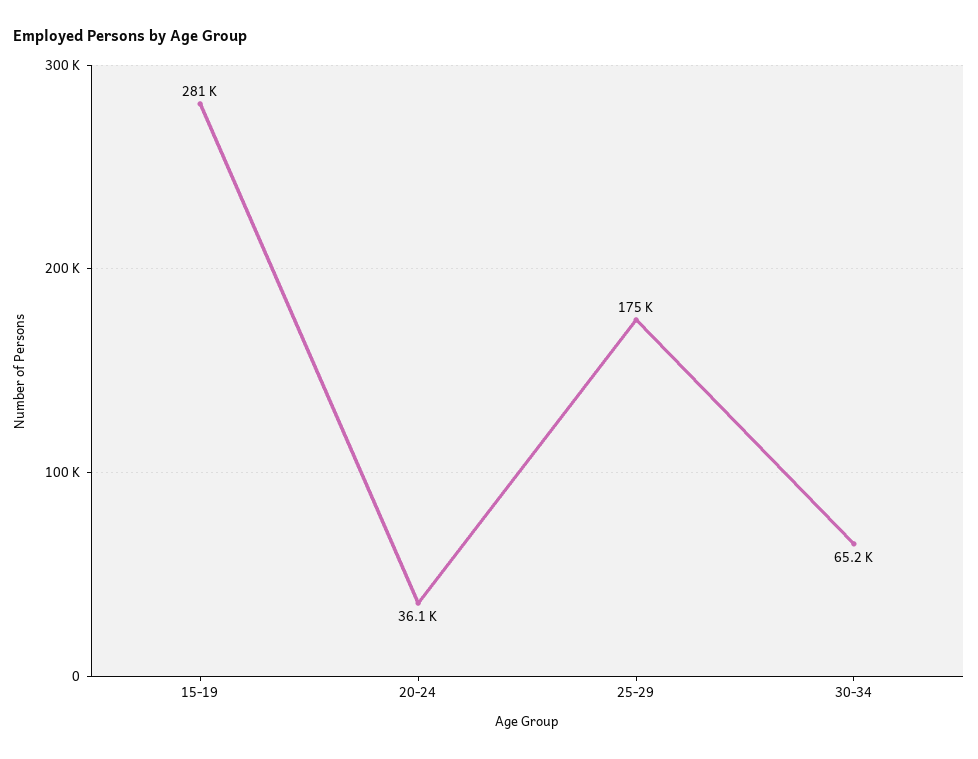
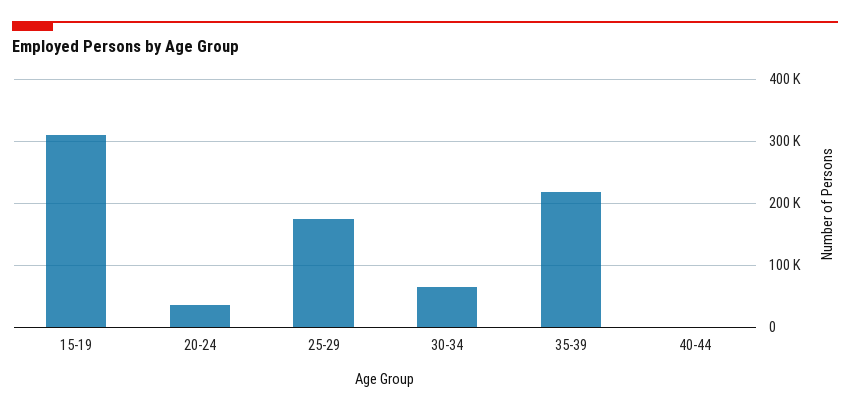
15-19: 281000 -> 310000
35-39: none -> 220000
40-44: none -> 0

